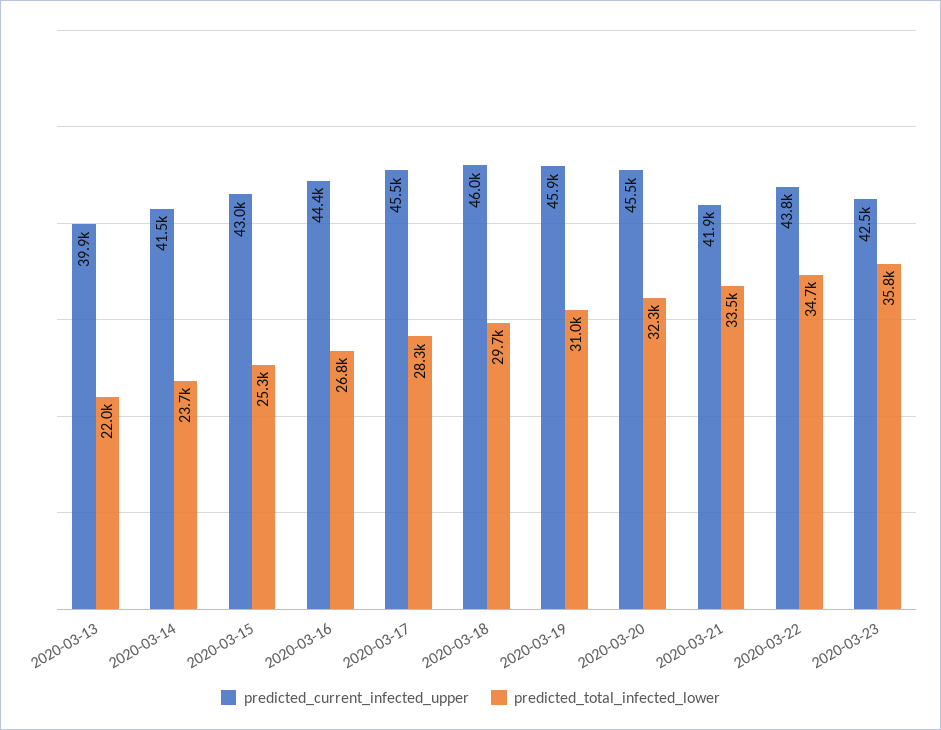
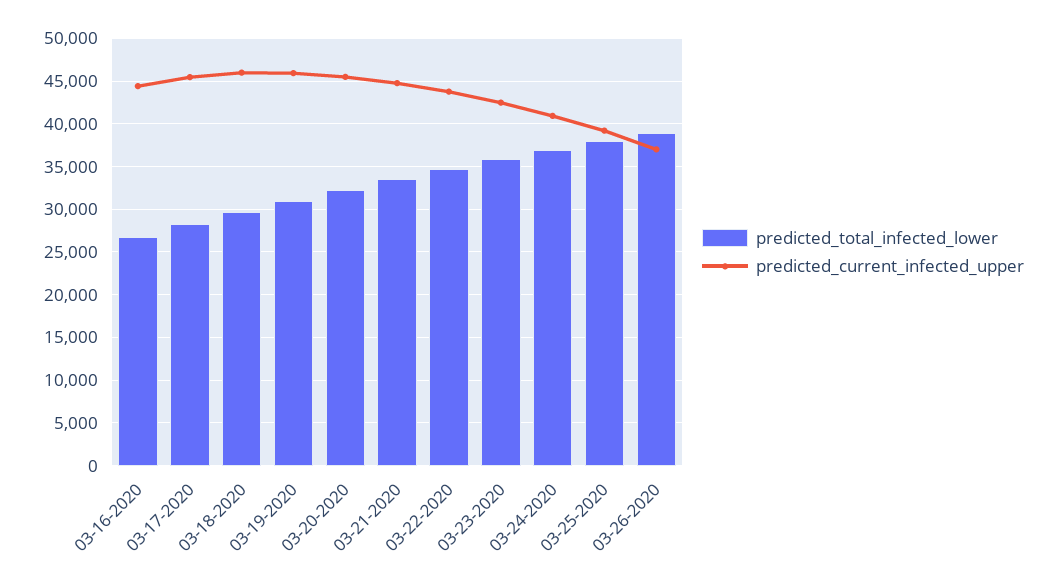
predicted_current_infected_upper, 2020-03-13: 39900 -> none
predicted_total_infected_lower, 2020-03-13: 22000 -> none
predicted_current_infected_upper, 2020-03-14: 41500 -> none
predicted_total_infected_lower, 2020-03-14: 23700 -> none
predicted_current_infected_upper, 2020-03-15: 43000 -> none
predicted_total_infected_lower, 2020-03-15: 25300 -> none
predicted_current_infected_upper, 2020-03-21: 41900 -> 45000
predicted_total_infected_lower, 03-24-2020: none -> 37000
predicted_current_infected_upper, 03-24-2020: none -> 41000
predicted_total_infected_lower, 03-25-2020: none -> 38000
predicted_current_infected_upper, 03-25-2020: none -> 39000
predicted_total_infected_lower, 03-26-2020: none -> 39000
predicted_current_infected_upper, 03-26-2020: none -> 37000

